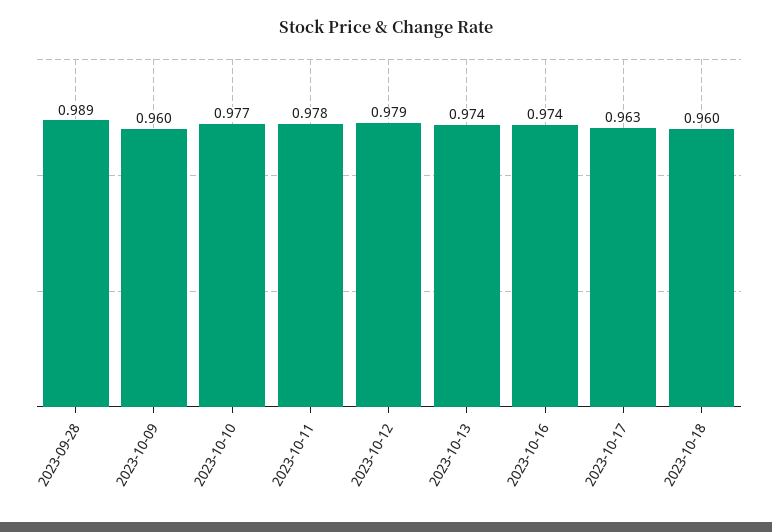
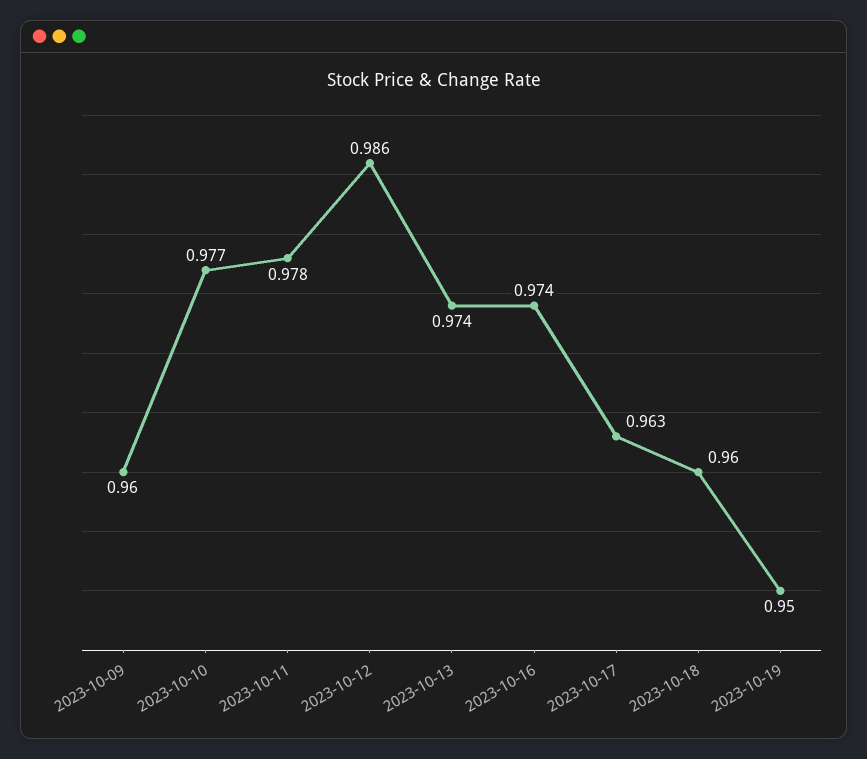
2023-09-28: 0.989 -> none
2023-10-12: 0.979 -> 0.986
2023-10-19: none -> 0.95

